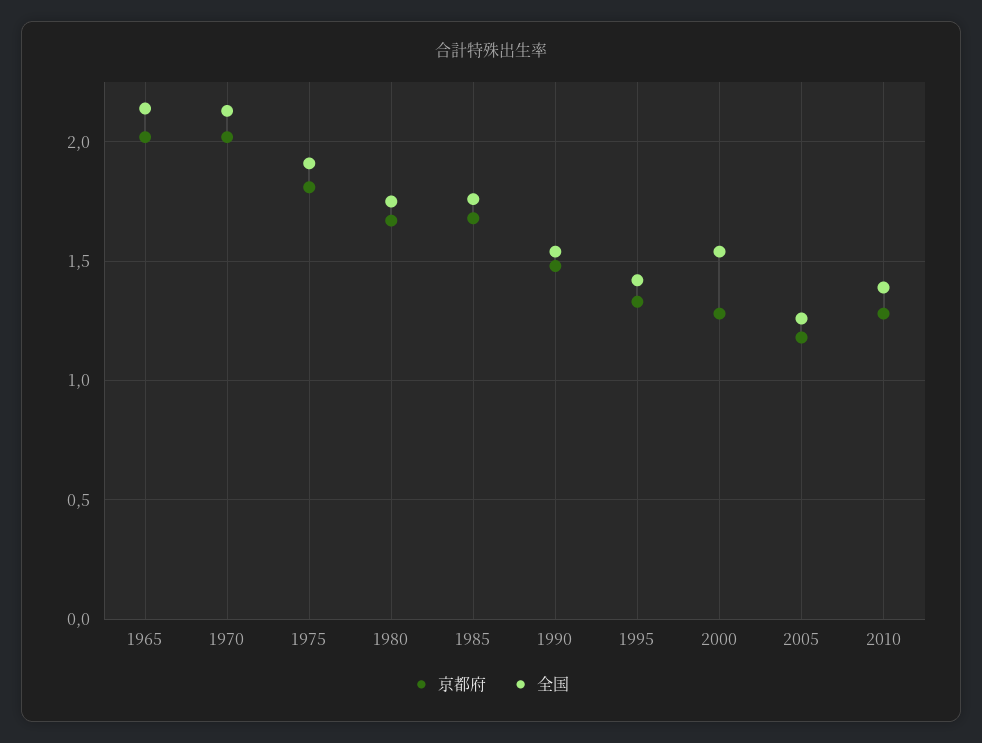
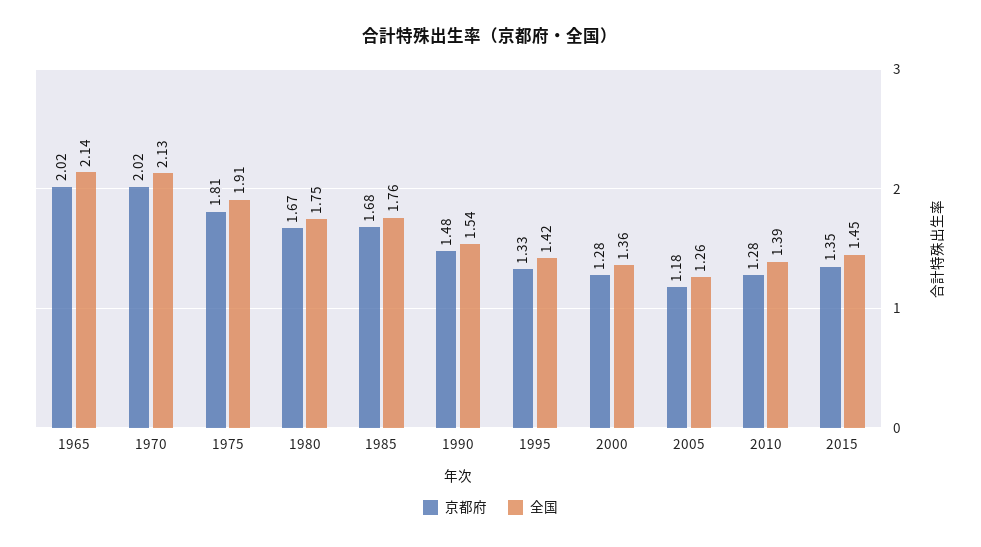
全国, 2000: 1.55 -> 1.36
京都府, 2015: none -> 1.35
全国, 2015: none -> 1.45

